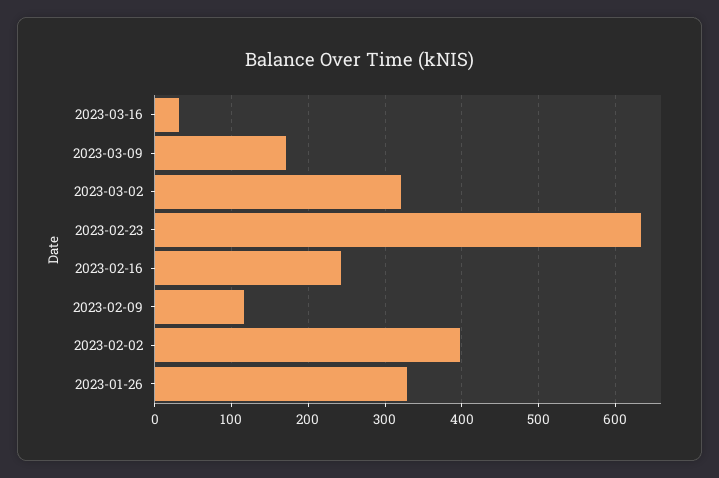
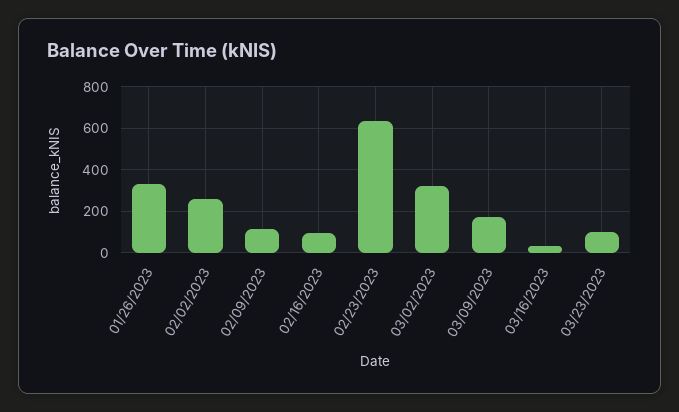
2023-02-16: 240 -> 100
2023-02-02: 400 -> 250
03/23/2023: none -> 100

